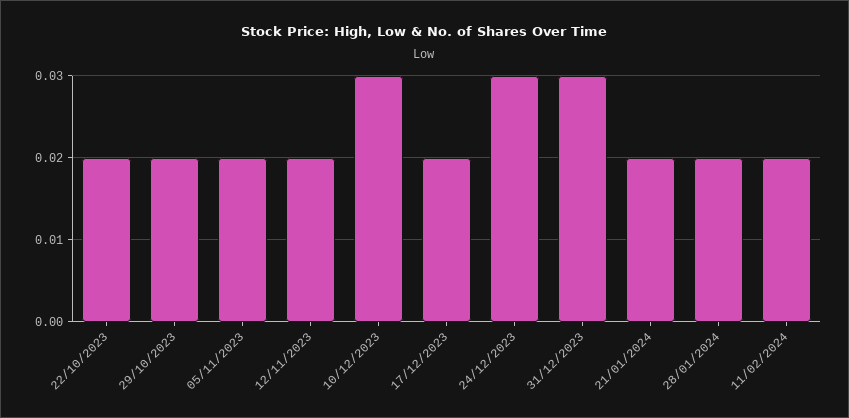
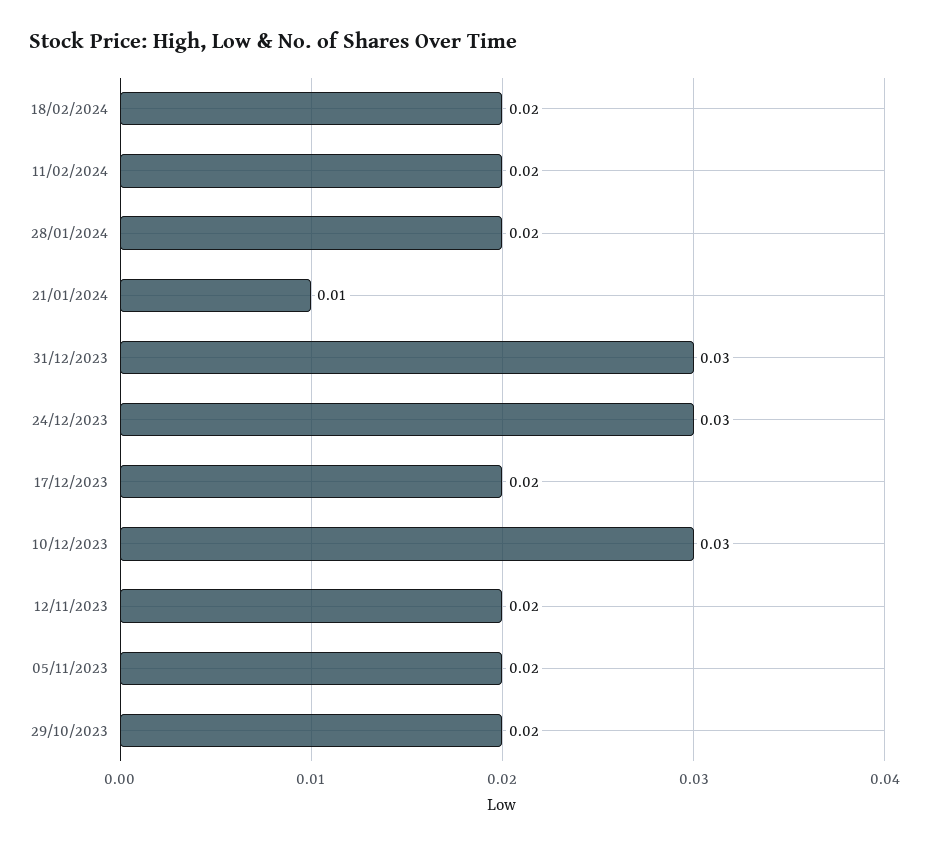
22/10/2023: 0.02 -> none
21/01/2024: 0.02 -> 0.01
18/02/2024: none -> 0.02

